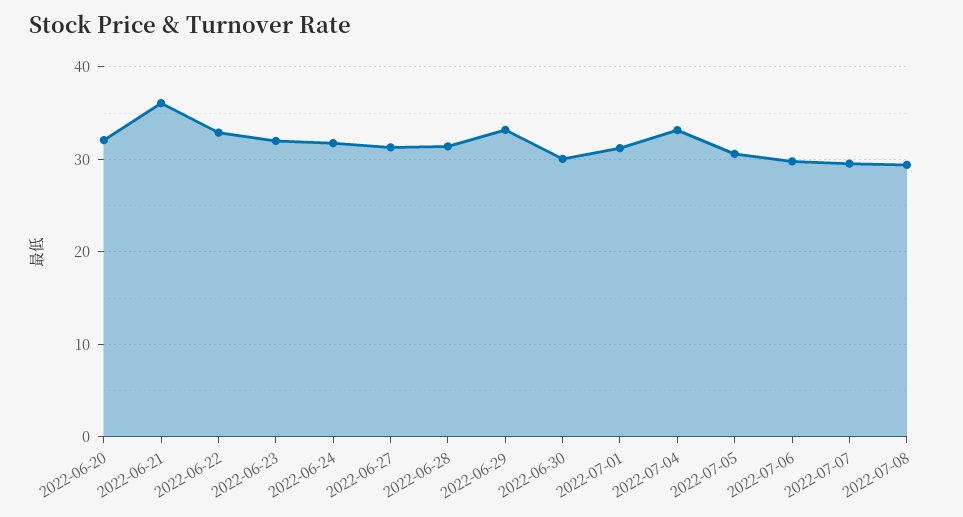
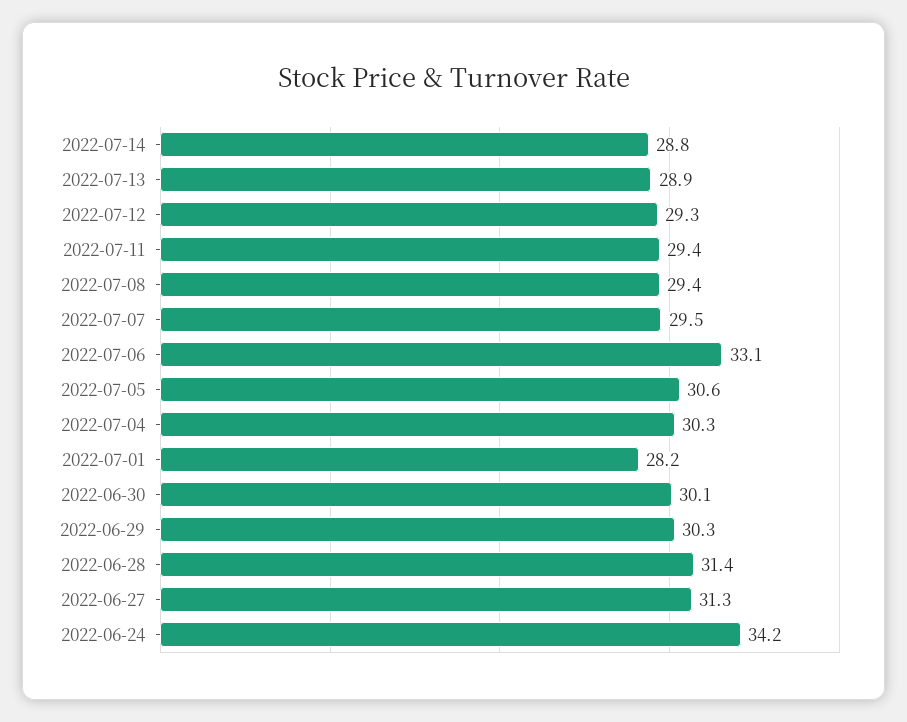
2022-06-20: 32 -> none
2022-06-21: 36 -> none
2022-06-22: 33 -> none
2022-06-23: 32 -> none
2022-06-24: 32 -> 34.2
2022-06-29: 33 -> 30.3
2022-07-01: 31 -> 28.2
2022-07-04: 33 -> 30.3
2022-07-06: 30 -> 33.1
2022-07-14: none -> 28.8
2022-07-13: none -> 28.9
2022-07-12: none -> 29.3
2022-07-11: none -> 29.4

